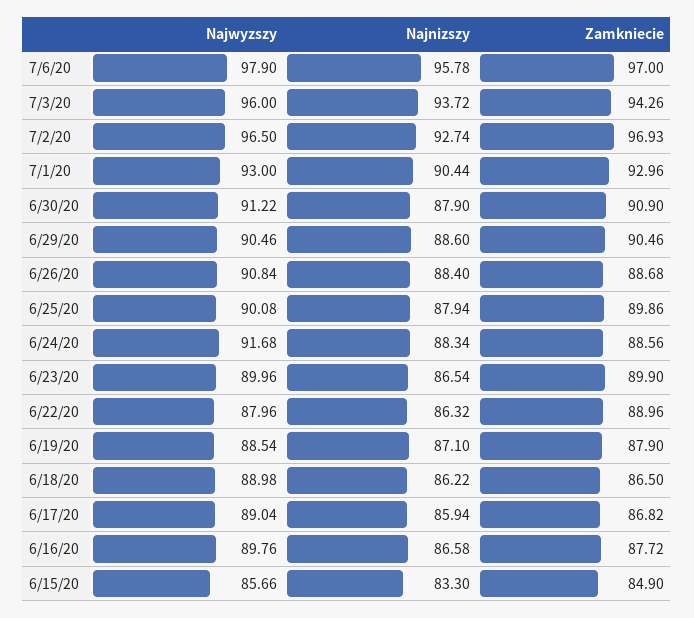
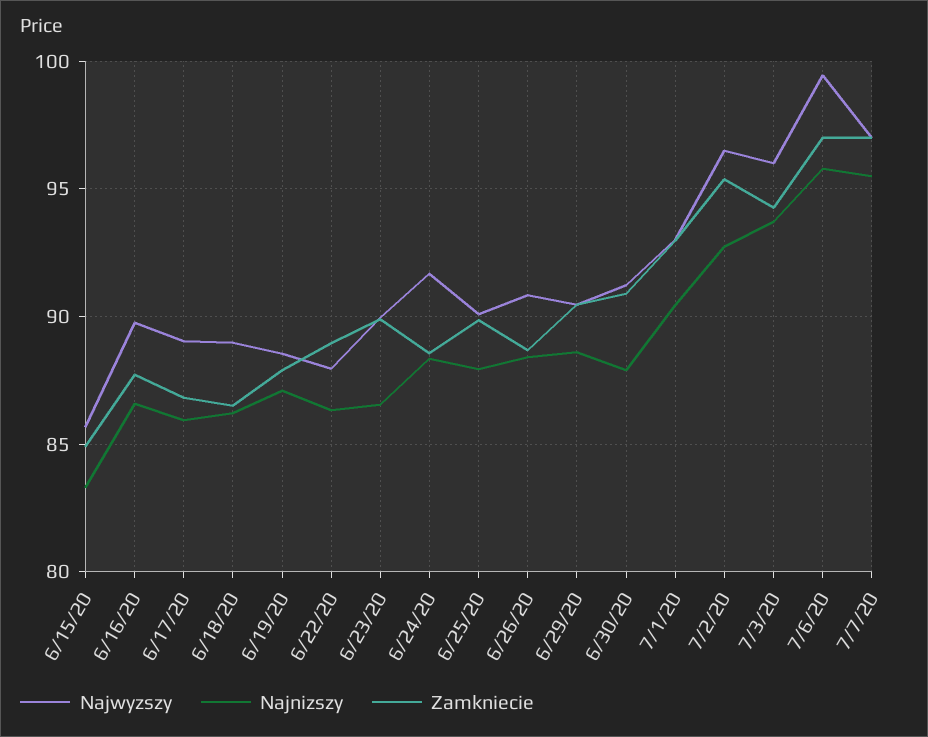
Najwyzszy, 7/6/20: 97.9 -> 99.5
Zamkniecie, 7/2/20: 96.93 -> 95.5
Najwyzszy, 7/7/20: none -> 97
Najnizszy, 7/7/20: none -> 95.5
Zamkniecie, 7/7/20: none -> 97

